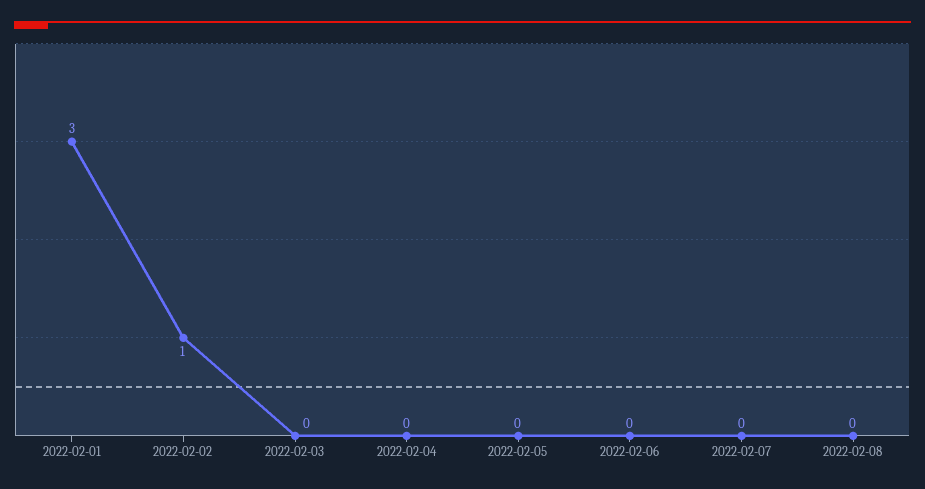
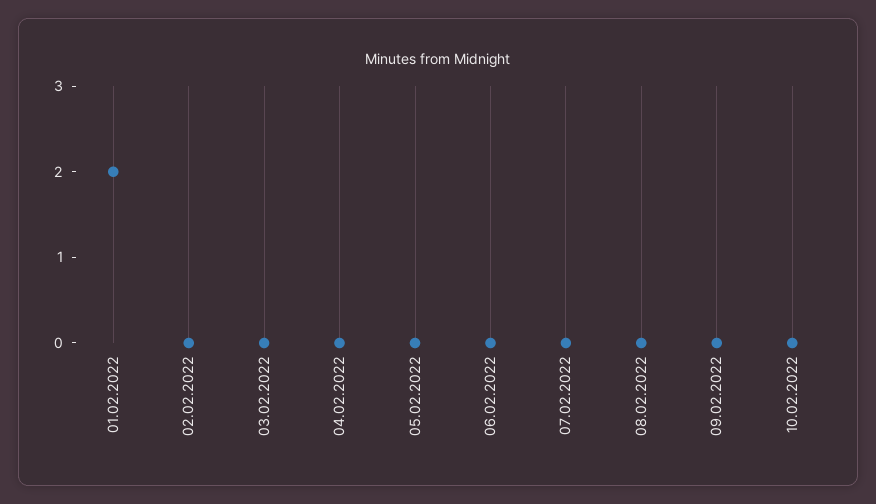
2022-02-01: 3 -> 2
2022-02-02: 1 -> 0
09.02.2022: none -> 0
10.02.2022: none -> 0

